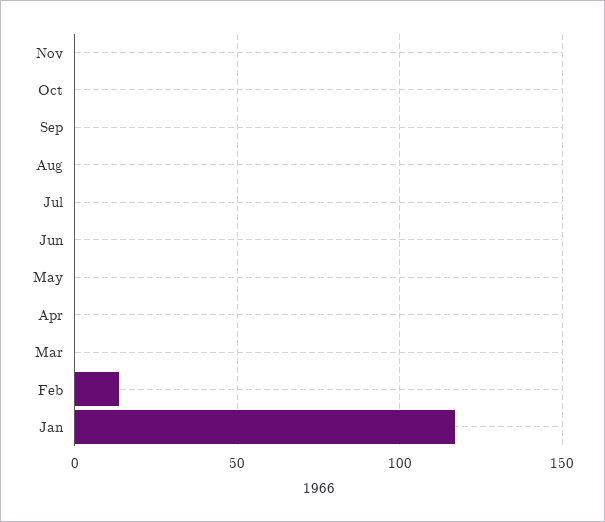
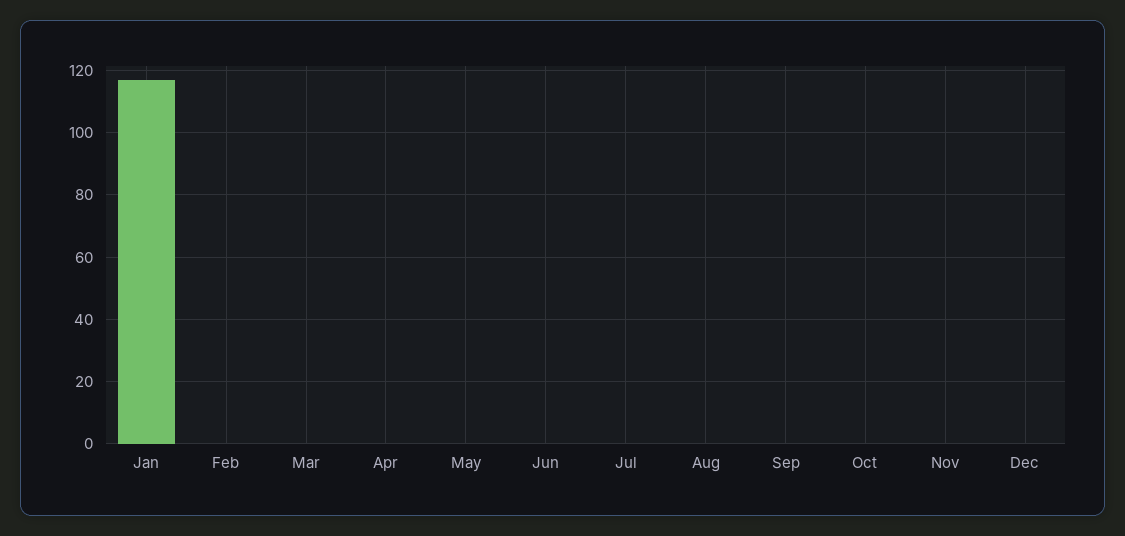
Feb: 15 -> 0
Dec: none -> 0

